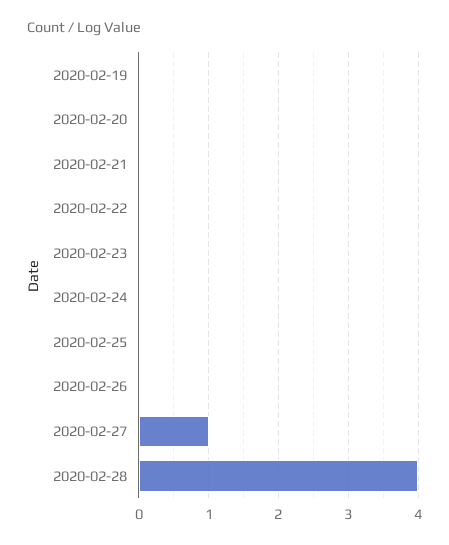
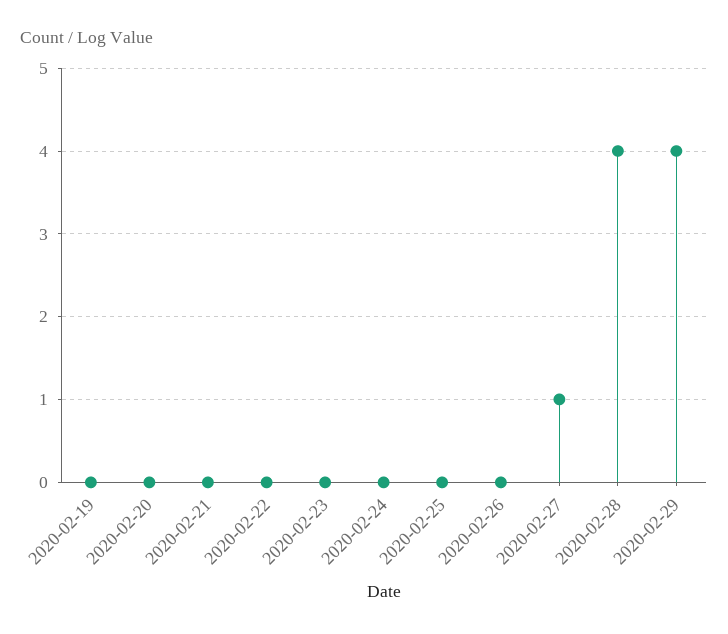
2020-02-29: none -> 4

